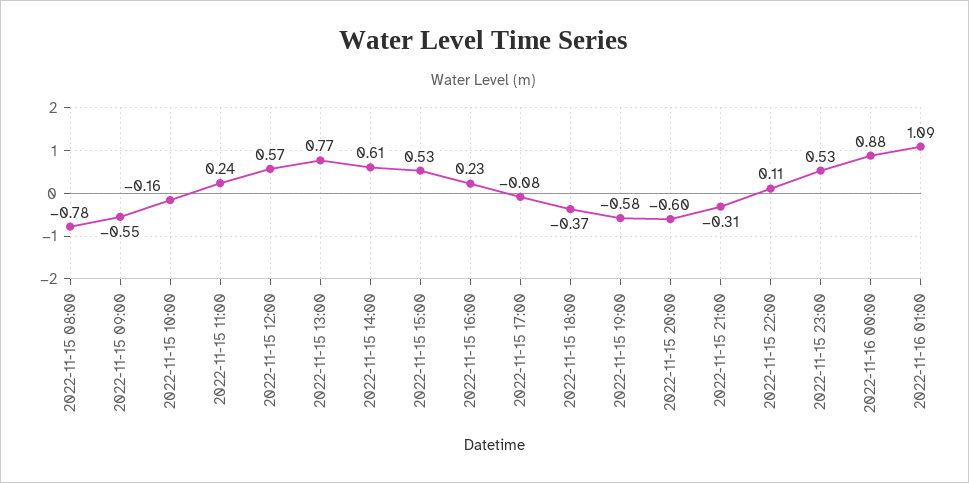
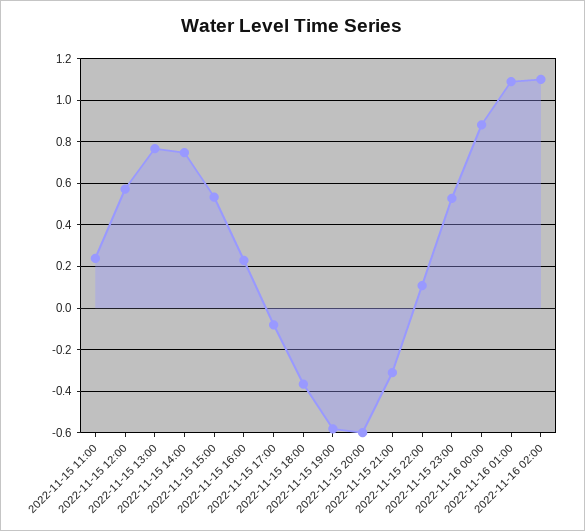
2022-11-15 08:00: -0.78 -> none
2022-11-15 09:00: -0.55 -> none
2022-11-15 10:00: -0.16 -> none
2022-11-15 14:00: 0.61 -> 0.75
2022-11-16 02:00: none -> 1.1

